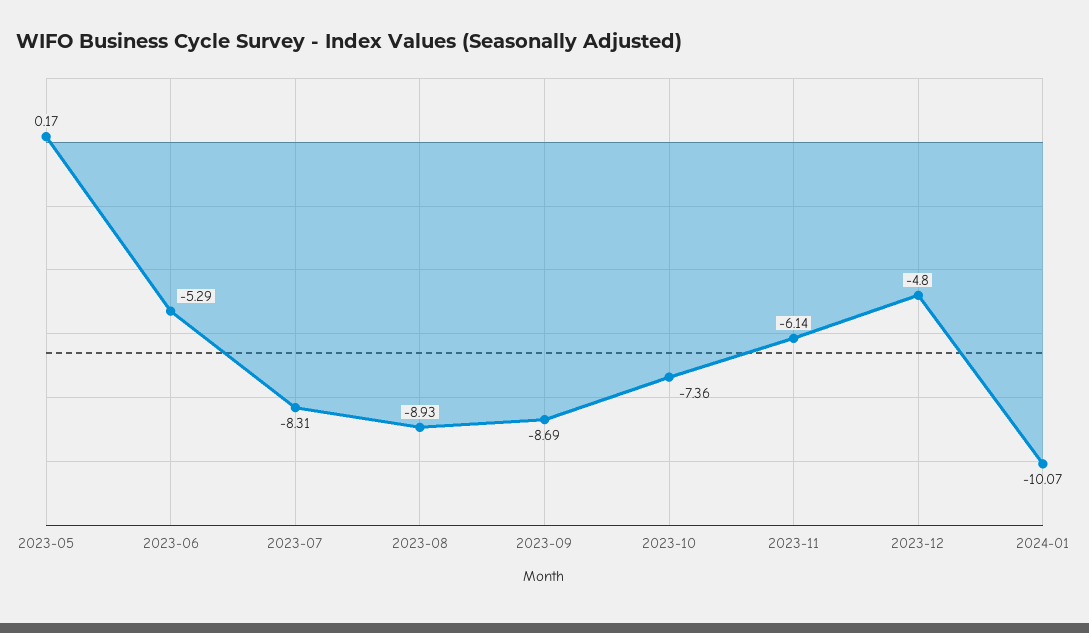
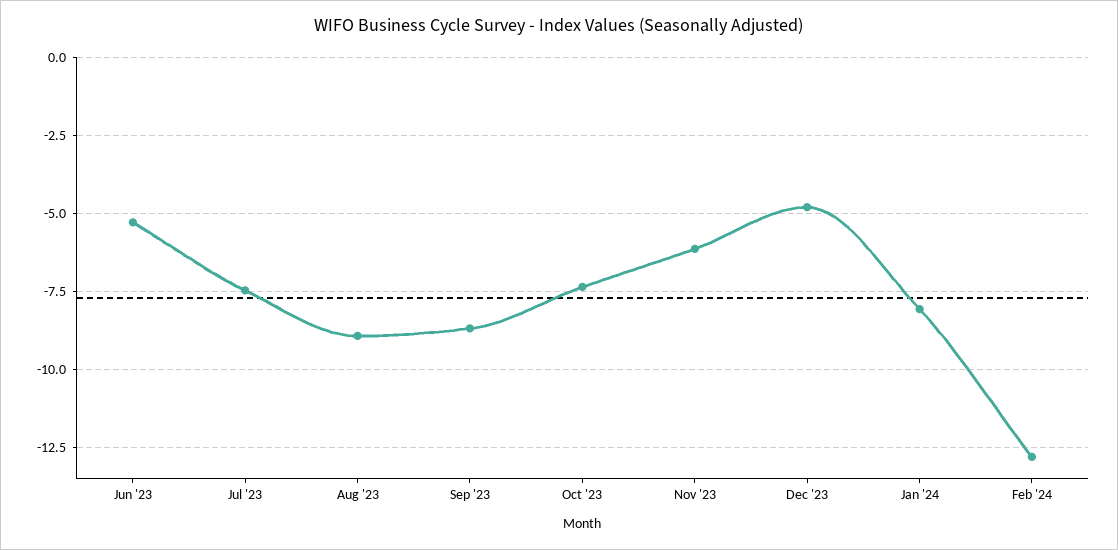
2023-05: 0.17 -> none
2023-07: -8.31 -> -7.5
2024-01: -10.07 -> -8
Feb '24: none -> -12.75

